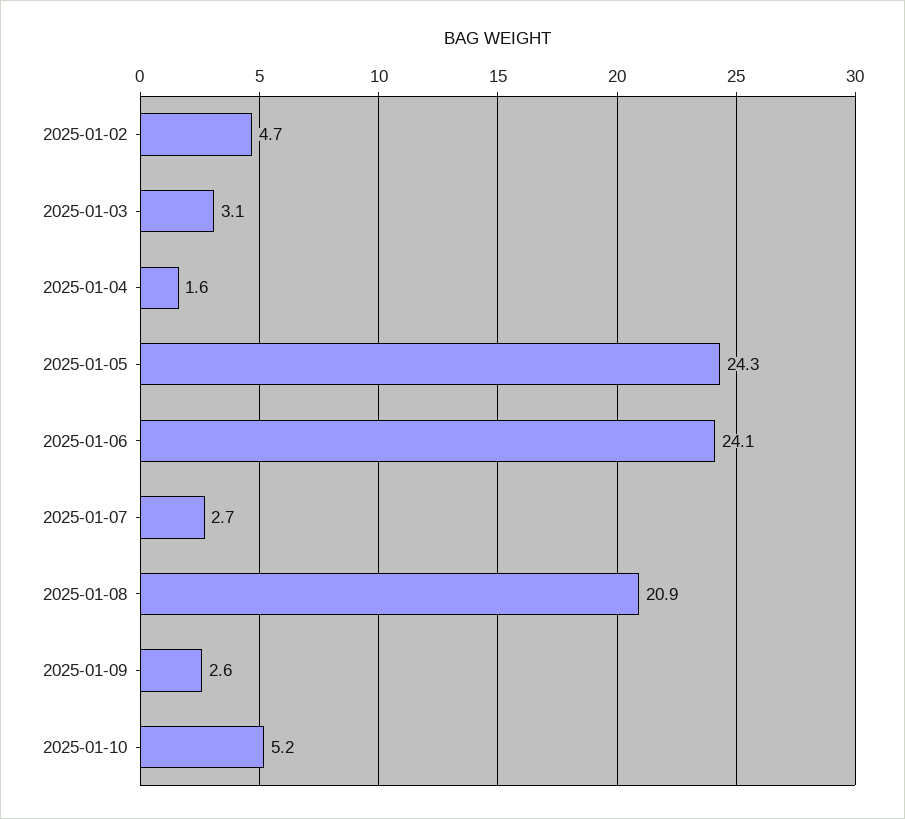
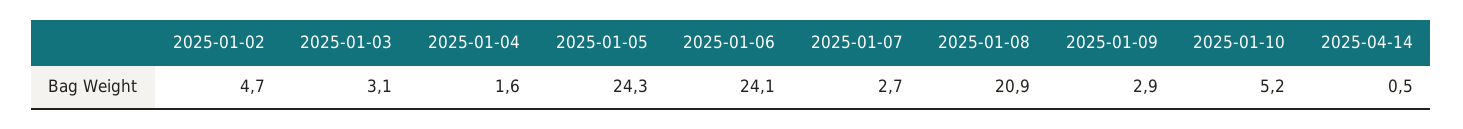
2025-01-09: 2.6 -> 2.9
2025-04-14: none -> 0.5

